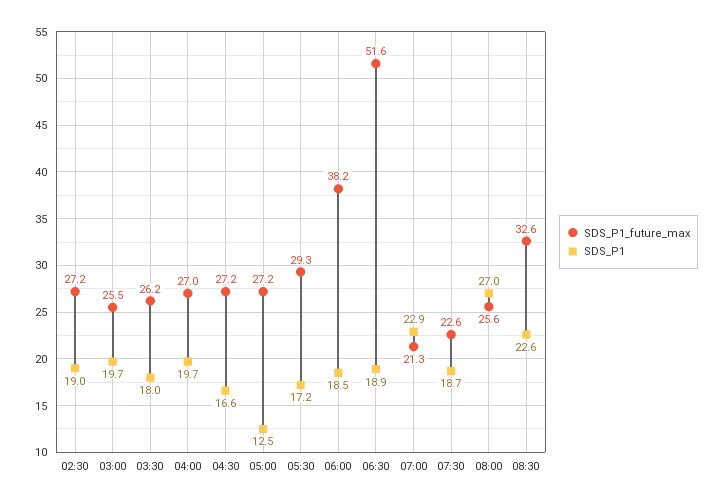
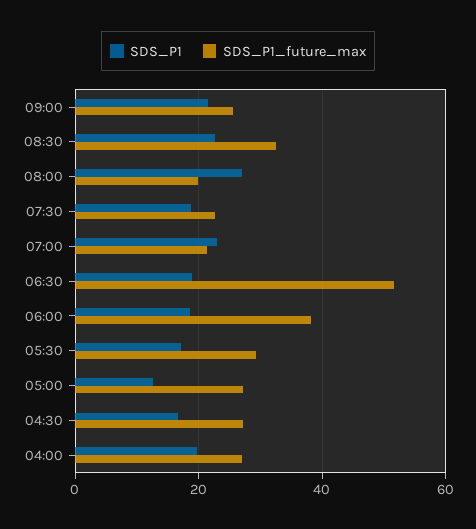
SDS_P1_future_max, 02:30: 27.2 -> none
SDS_P1, 02:30: 19 -> none
SDS_P1_future_max, 03:00: 25.5 -> none
SDS_P1, 03:00: 19.7 -> none
SDS_P1_future_max, 03:30: 26.2 -> none
SDS_P1, 03:30: 18 -> none
SDS_P1_future_max, 08:00: 25.6 -> 20
SDS_P1, 09:00: none -> 22
SDS_P1_future_max, 09:00: none -> 26

